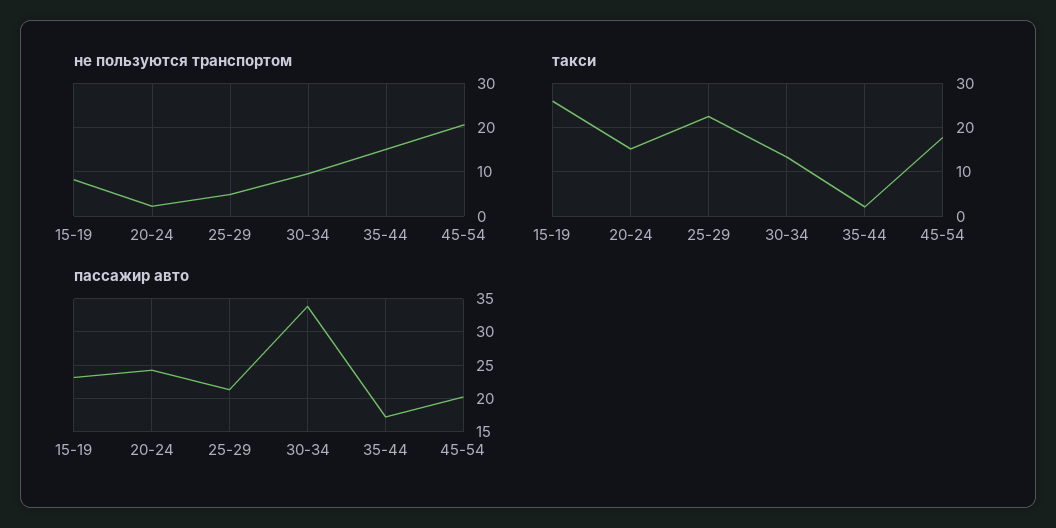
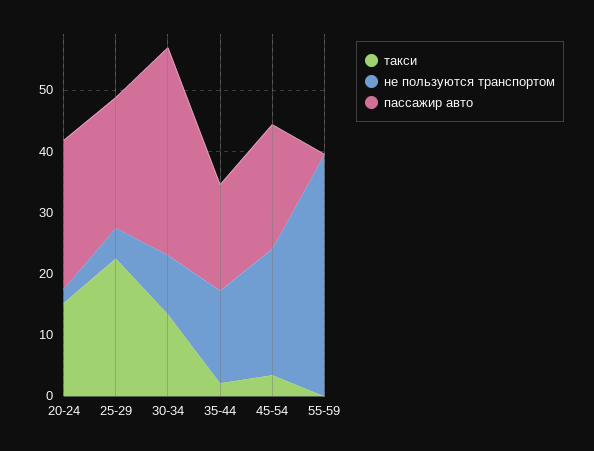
не пользуются транспортом, 15-19: 8 -> none
такси, 15-19: 26 -> none
такси, 45-54: 18 -> 4
пассажир авто, 15-19: 23 -> none
такси, 55-59: none -> 0
не пользуются транспортом, 55-59: none -> 40
пассажир авто, 55-59: none -> 0

